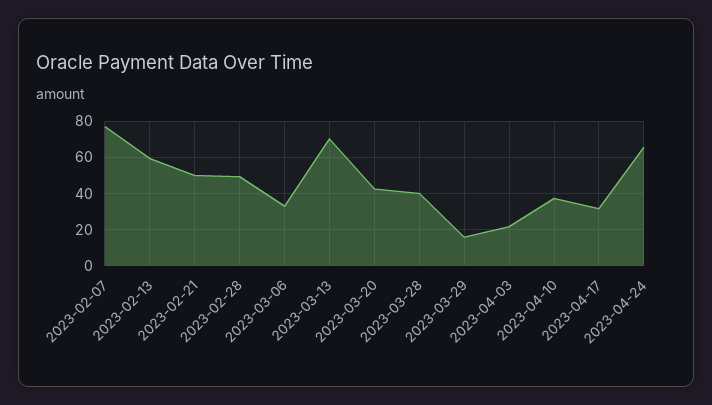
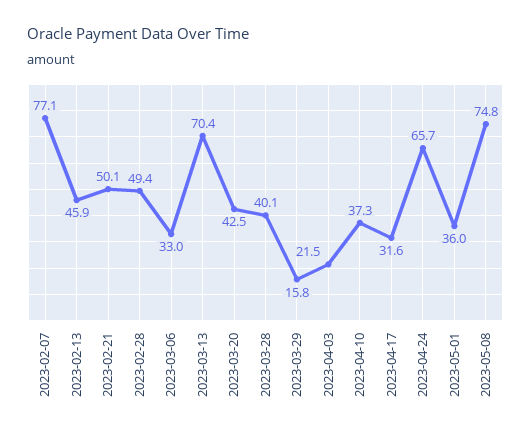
2023-02-13: 60 -> 45.9
2023-05-01: none -> 36
2023-05-08: none -> 74.8

